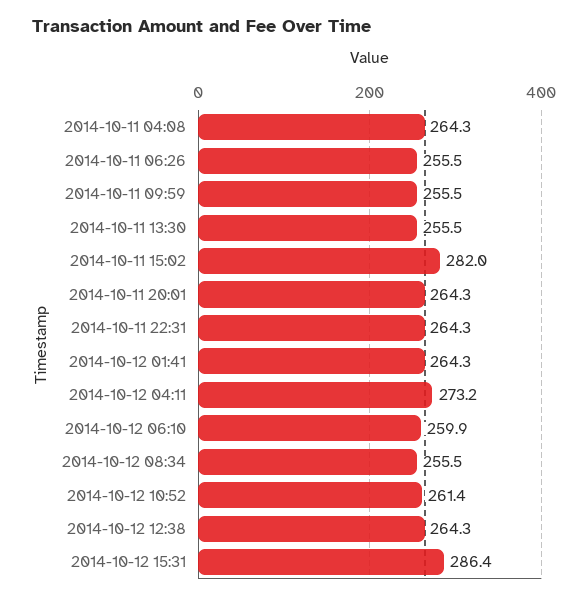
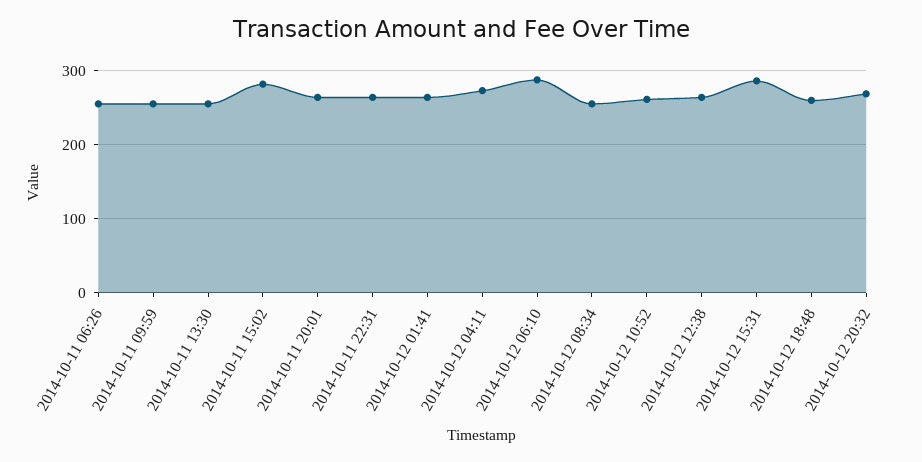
2014-10-11 04:08: 264.3 -> none
2014-10-12 06:10: 259.9 -> 290
2014-10-12 18:48: none -> 260
2014-10-12 20:32: none -> 270

